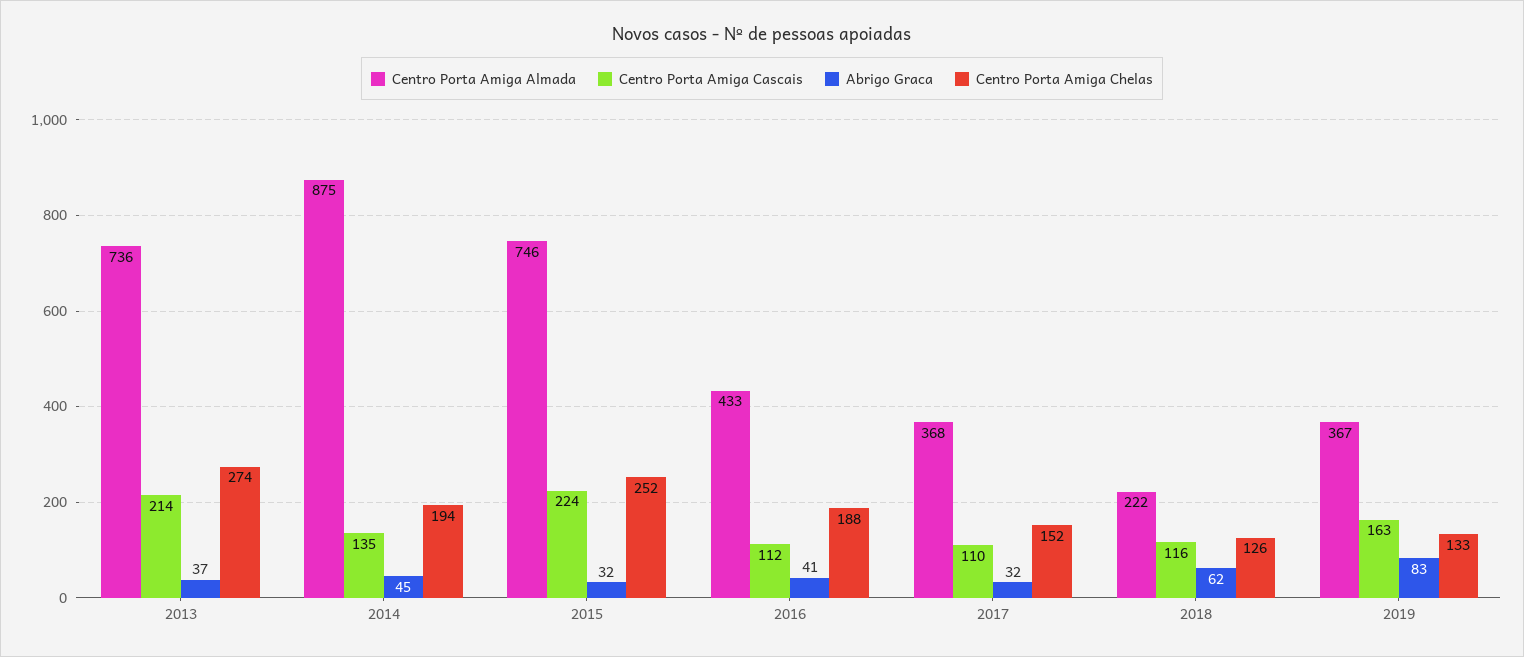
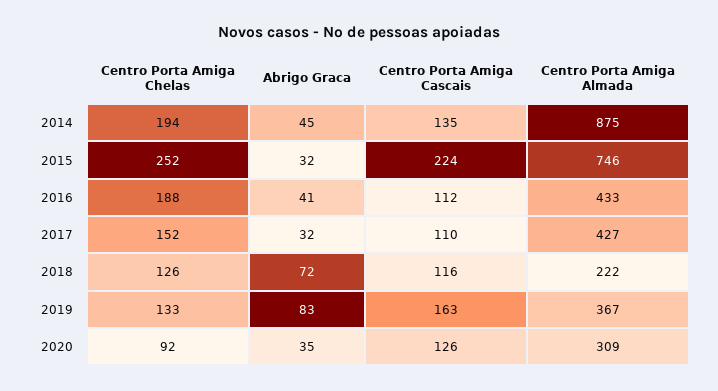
Centro Porta Amiga Almada, 2013: 736 -> none
Centro Porta Amiga Cascais, 2013: 214 -> none
Abrigo Graca, 2013: 37 -> none
Centro Porta Amiga Chelas, 2013: 274 -> none
Centro Porta Amiga Almada, 2017: 368 -> 427
Abrigo Graca, 2018: 62 -> 72
Centro Porta Amiga Chelas, 2020: none -> 92
Abrigo Graca, 2020: none -> 35
Centro Porta Amiga Cascais, 2020: none -> 126
Centro Porta Amiga Almada, 2020: none -> 309

